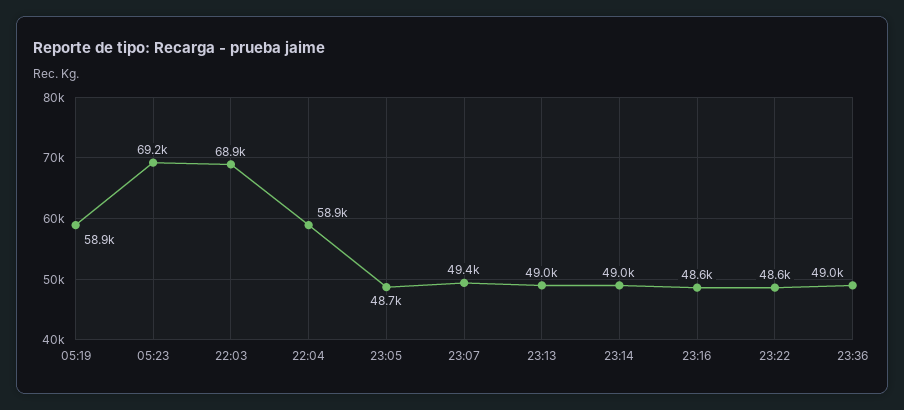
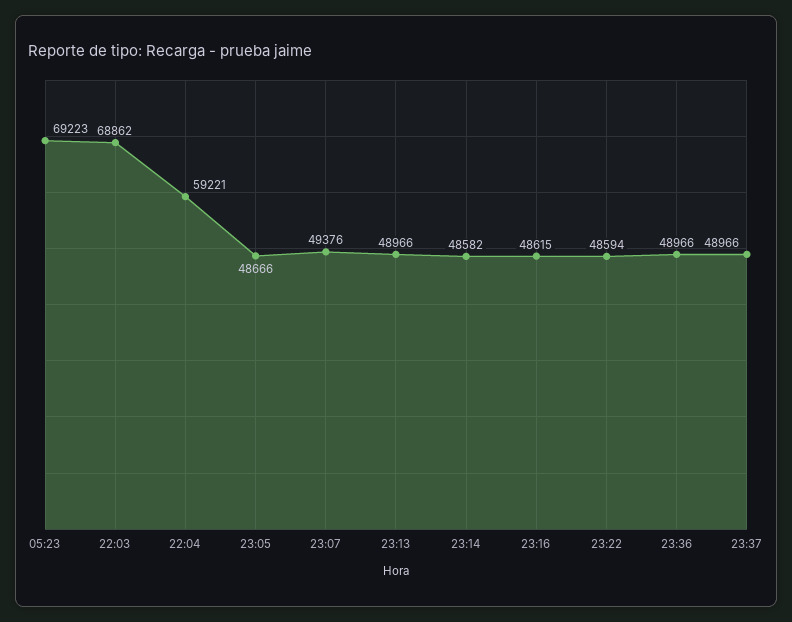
05:19: 58900 -> none
22:04: 58900 -> 59221
23:14: 49000 -> 48582
23:37: none -> 48966

